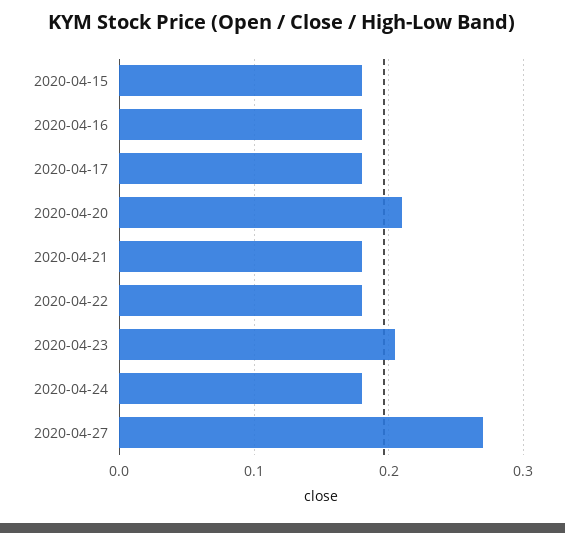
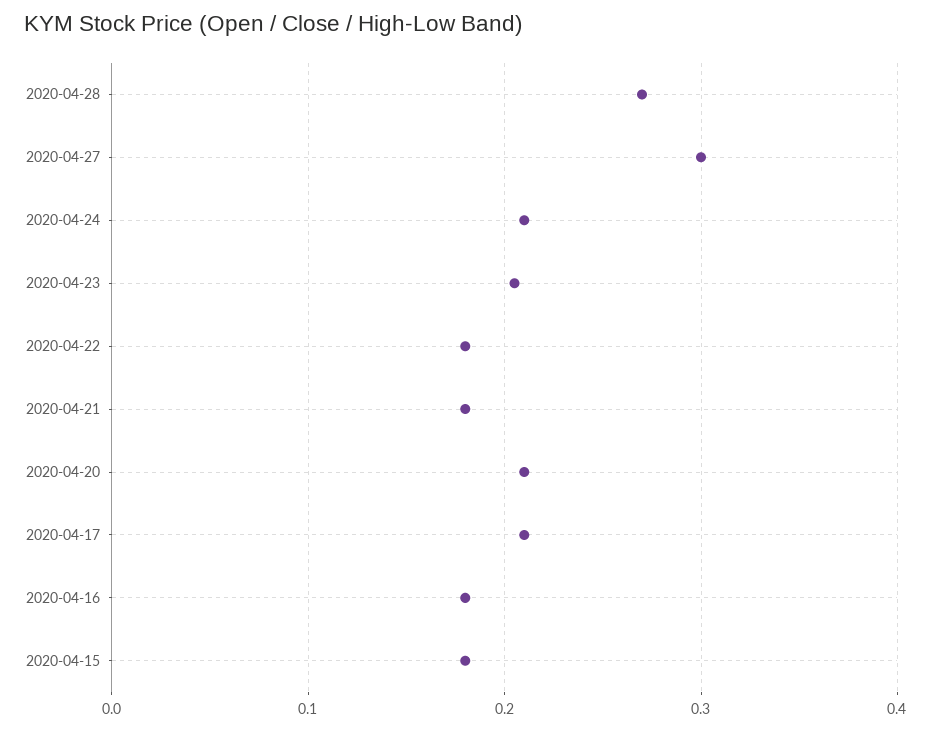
2020-04-17: 0.18 -> 0.21
2020-04-24: 0.18 -> 0.21
2020-04-27: 0.27 -> 0.3
2020-04-28: none -> 0.27

